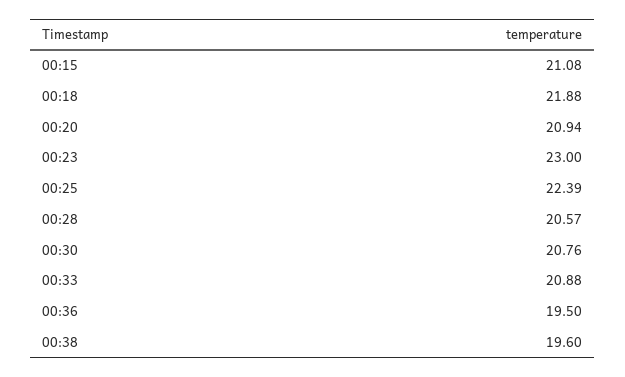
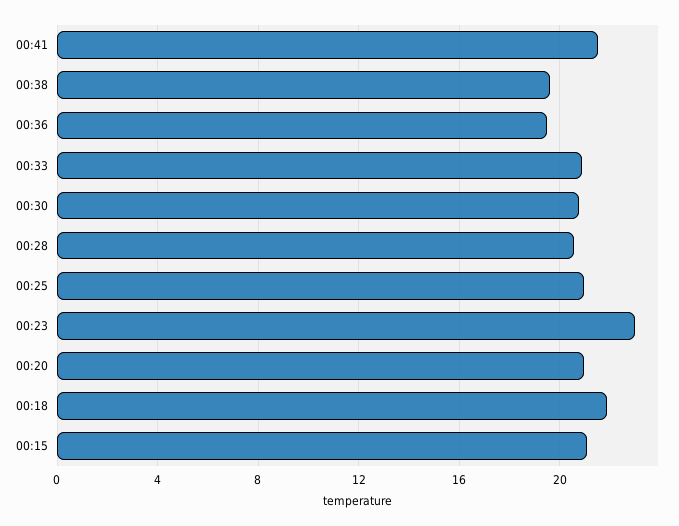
00:25: 22.39 -> 21
00:41: none -> 21.5

